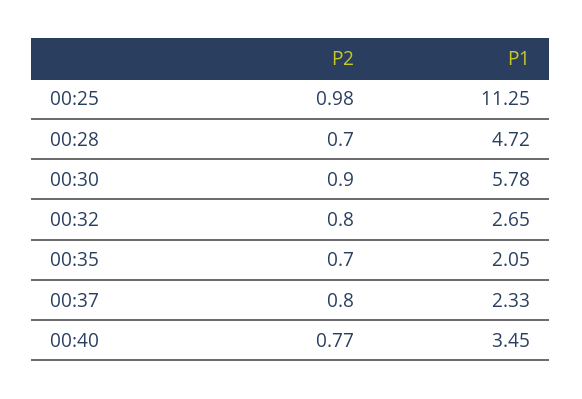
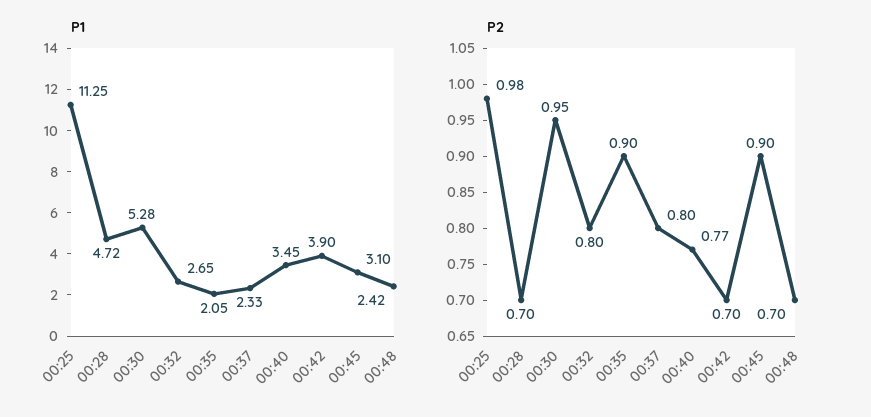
P2, 00:30: 0.9 -> 0.95
P1, 00:30: 5.78 -> 5.28
P2, 00:35: 0.7 -> 0.9
P1, 00:42: none -> 3.9
P1, 00:45: none -> 3.1
P1, 00:48: none -> 2.42
P2, 00:42: none -> 0.7
P2, 00:45: none -> 0.9
P2, 00:48: none -> 0.7

